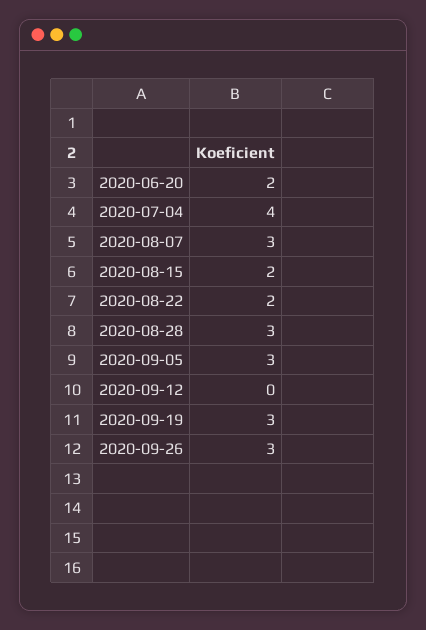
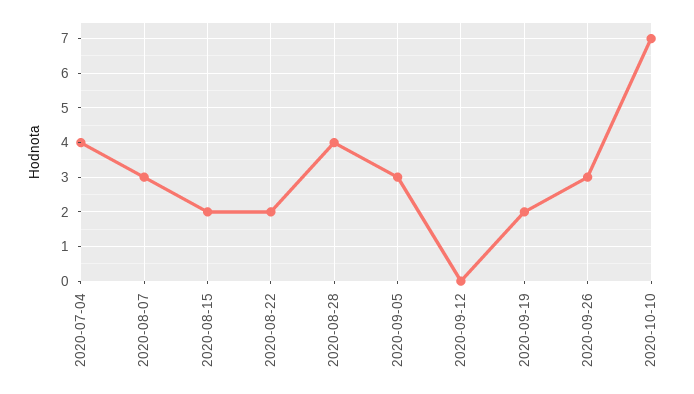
2020-06-20: 2 -> none
2020-08-28: 3 -> 4
2020-09-19: 3 -> 2
2020-10-10: none -> 7

